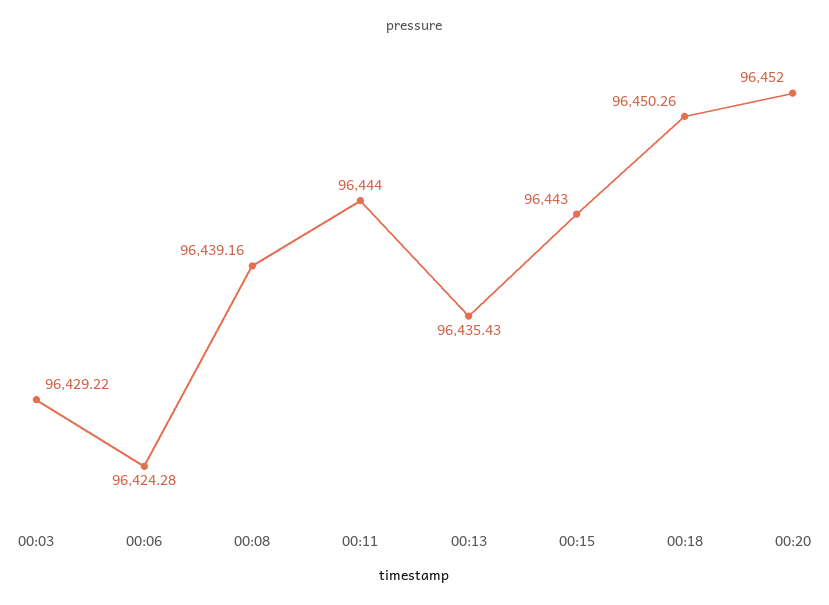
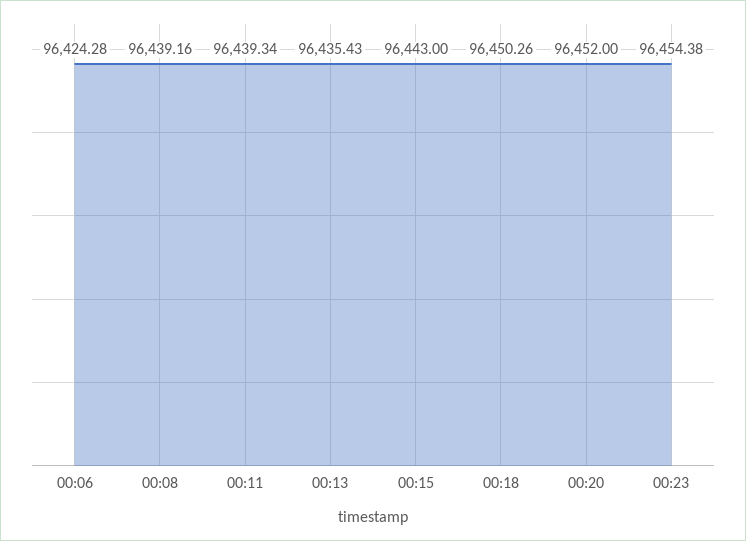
00:03: 96429.22 -> none
00:11: 96444 -> 96439.34
00:23: none -> 96454.38

